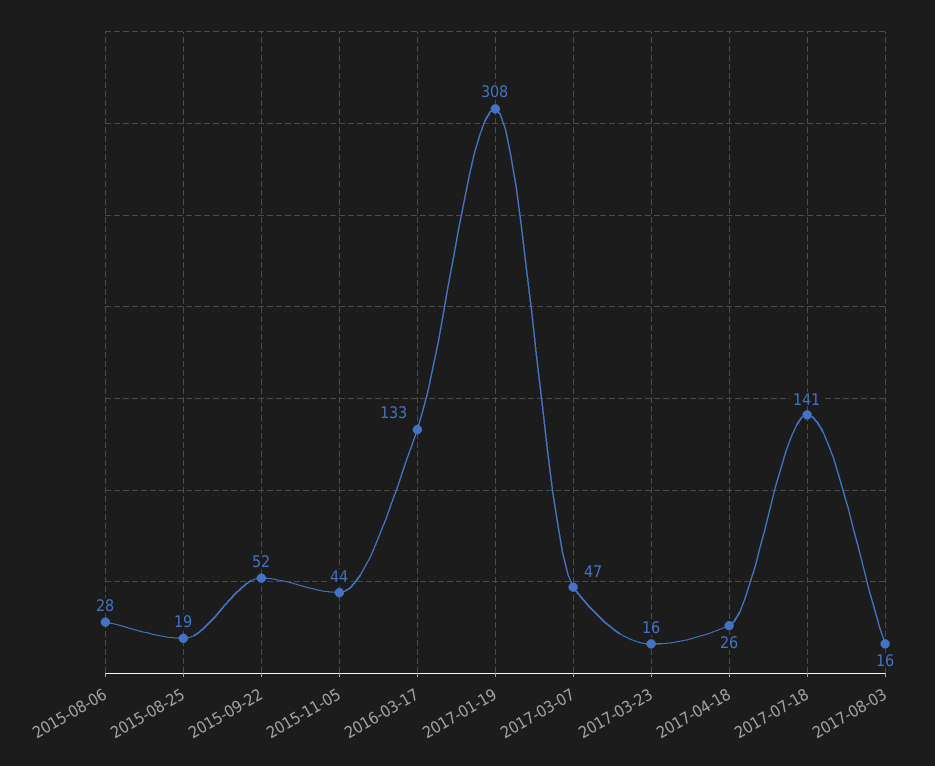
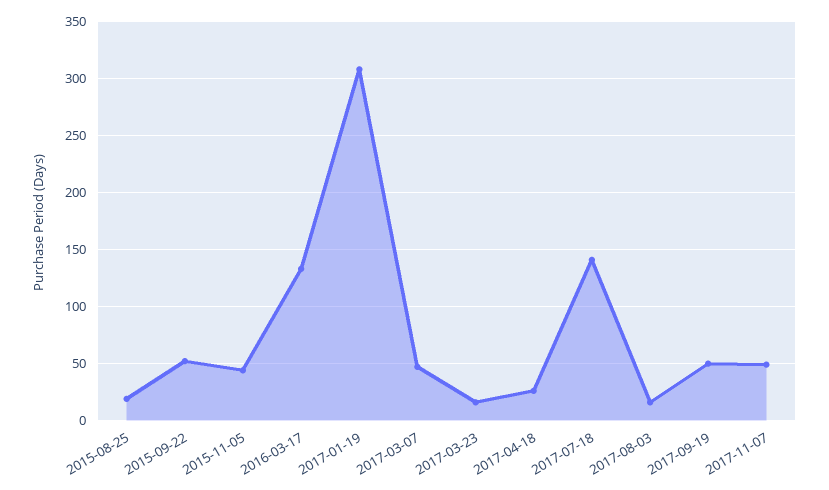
2015-08-06: 28 -> none
2017-09-19: none -> 50
2017-11-07: none -> 50

